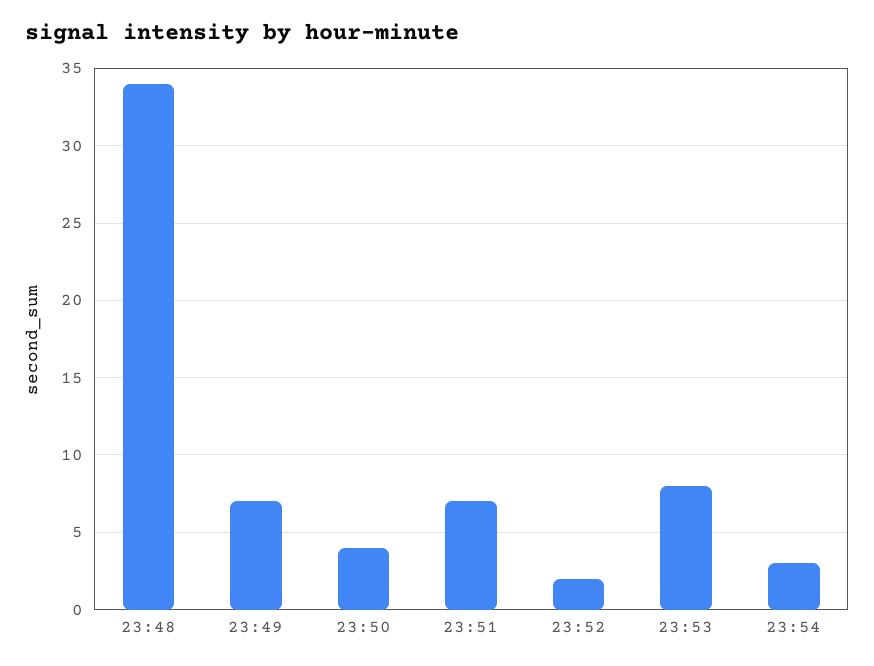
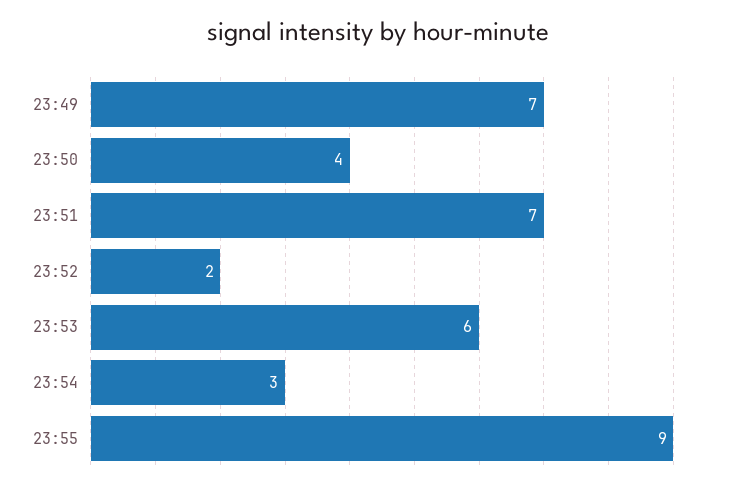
23:48: 34 -> none
23:53: 8 -> 6
23:55: none -> 9

